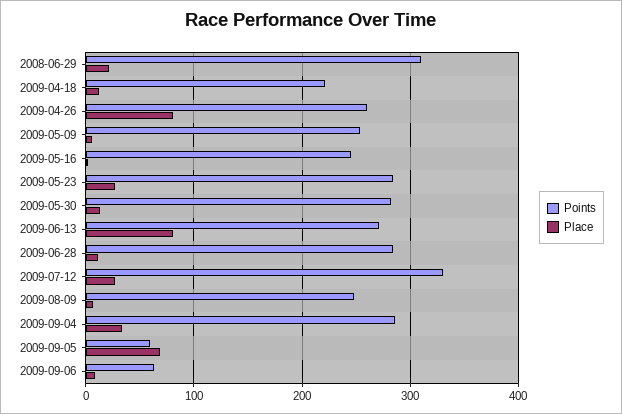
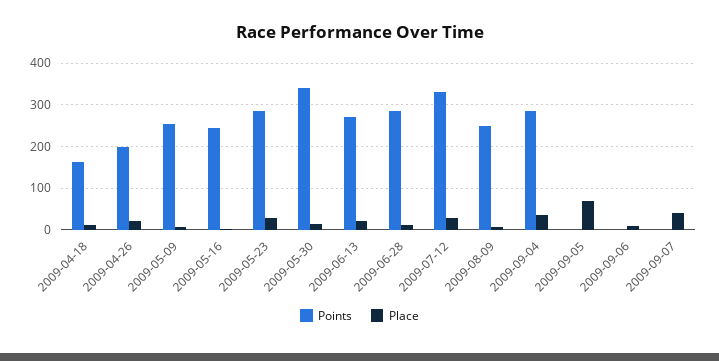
Points, 2008-06-29: 310 -> none
Place, 2008-06-29: 20 -> none
Points, 2009-04-18: 220 -> 160
Points, 2009-04-26: 260 -> 200
Place, 2009-04-26: 80 -> 20
Points, 2009-05-30: 280 -> 340
Place, 2009-06-13: 80 -> 20
Points, 2009-09-05: 60 -> 0
Points, 2009-09-06: 60 -> 0
Points, 2009-09-07: none -> 0
Place, 2009-09-07: none -> 40

